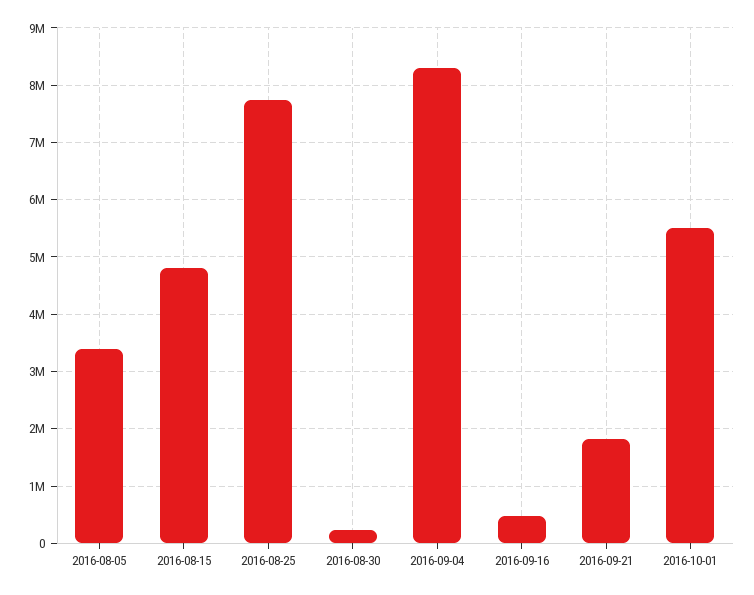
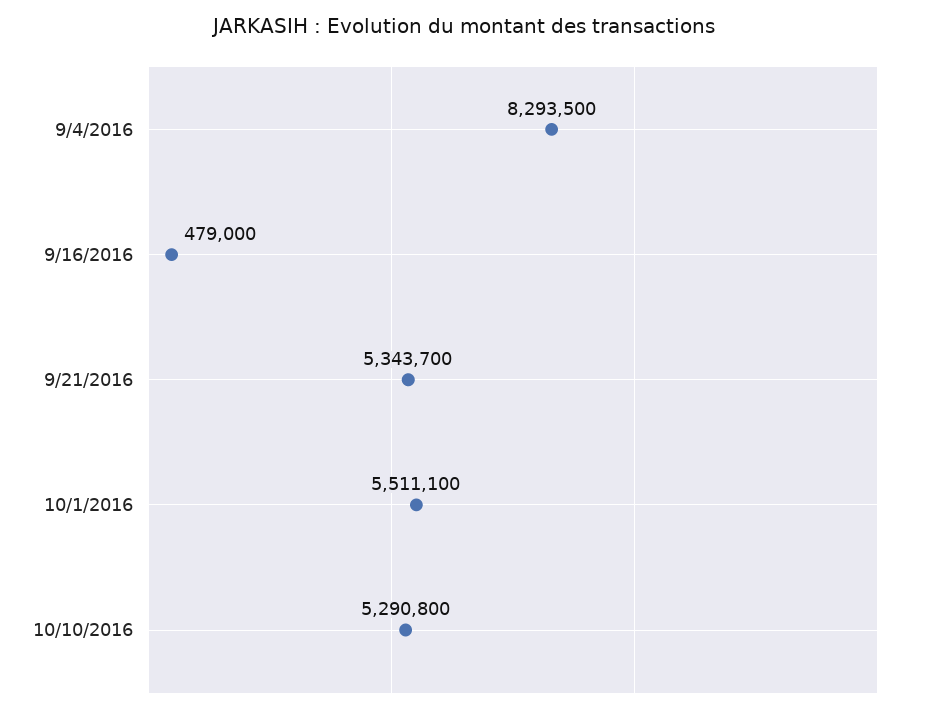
2016-08-05: 3400000 -> none
2016-08-15: 4800000 -> none
2016-08-25: 7800000 -> none
2016-08-30: 200000 -> none
2016-09-21: 1800000 -> 5343700
10/10/2016: none -> 5290800

